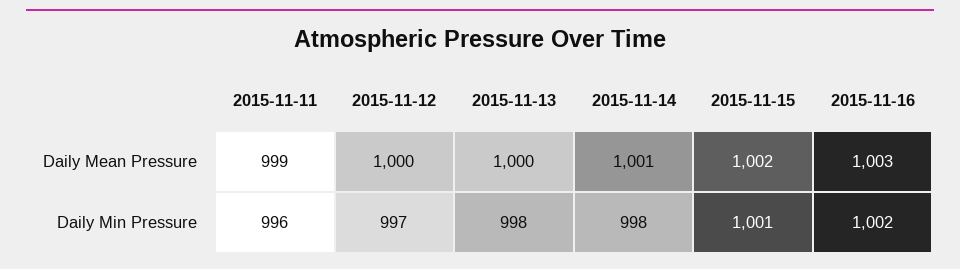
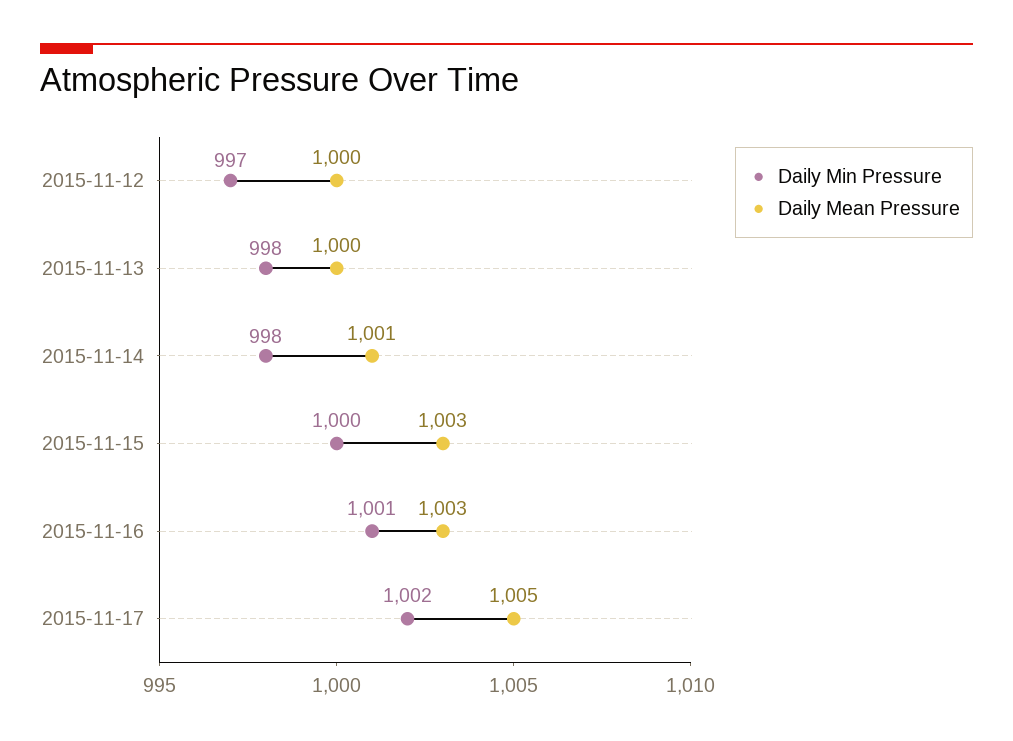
Daily Mean Pressure, 2015-11-11: 999 -> none
Daily Mean Pressure, 2015-11-15: 1002 -> 1003
Daily Min Pressure, 2015-11-11: 996 -> none
Daily Min Pressure, 2015-11-15: 1001 -> 1000
Daily Min Pressure, 2015-11-16: 1002 -> 1001
Daily Min Pressure, 2015-11-17: none -> 1002
Daily Mean Pressure, 2015-11-17: none -> 1005

